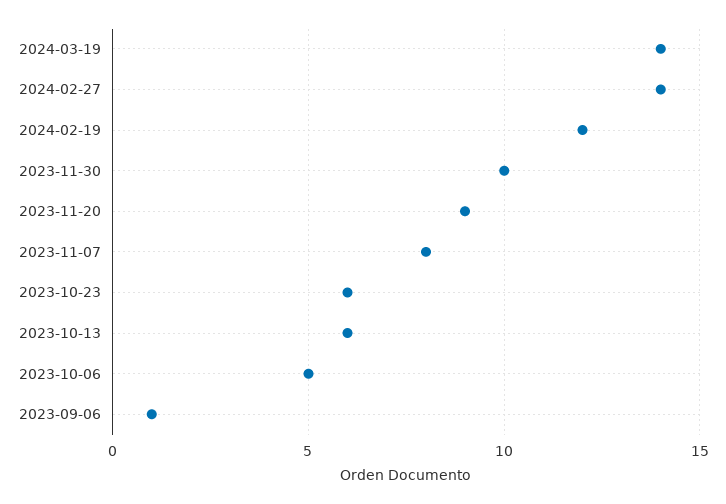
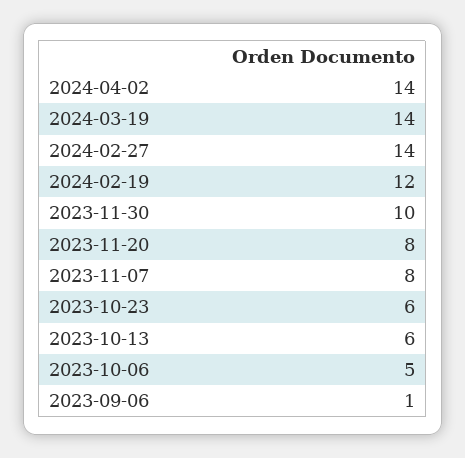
2023-11-20: 9 -> 8
2024-04-02: none -> 14

